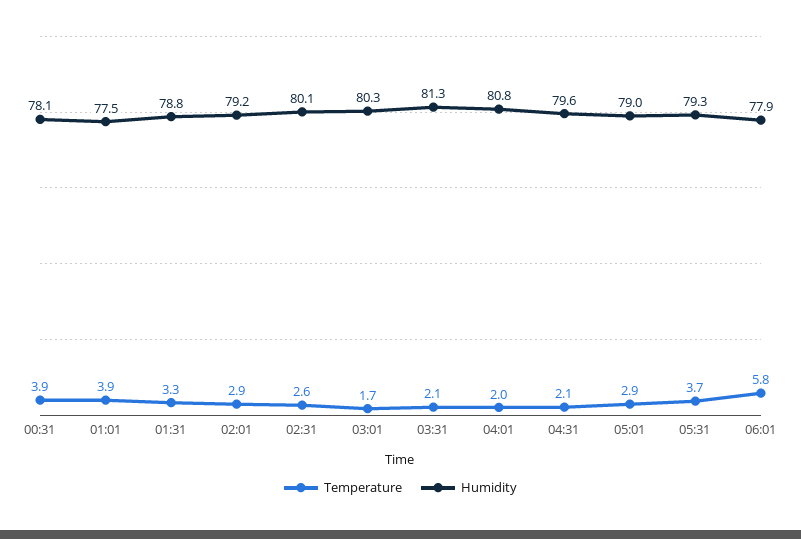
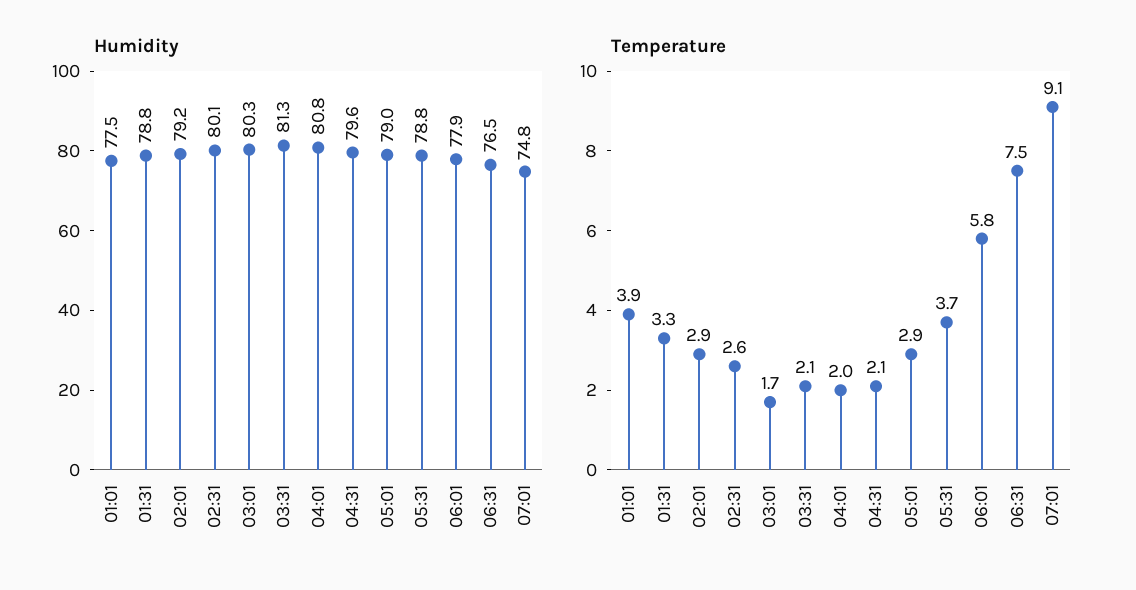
Temperature, 00:31: 3.9 -> none
Humidity, 00:31: 78.1 -> none
Humidity, 05:31: 79.3 -> 78.8
Humidity, 06:31: none -> 76.5
Humidity, 07:01: none -> 74.8
Temperature, 06:31: none -> 7.5
Temperature, 07:01: none -> 9.1

